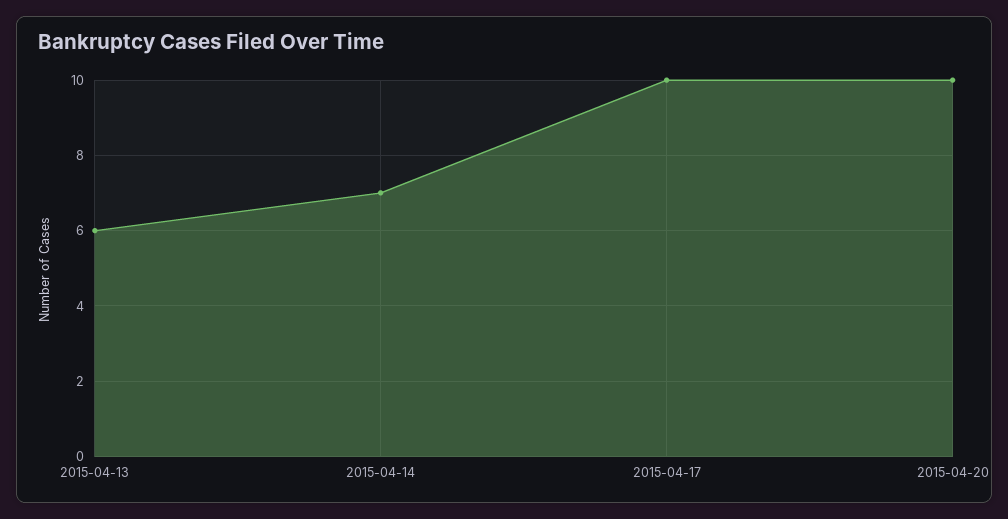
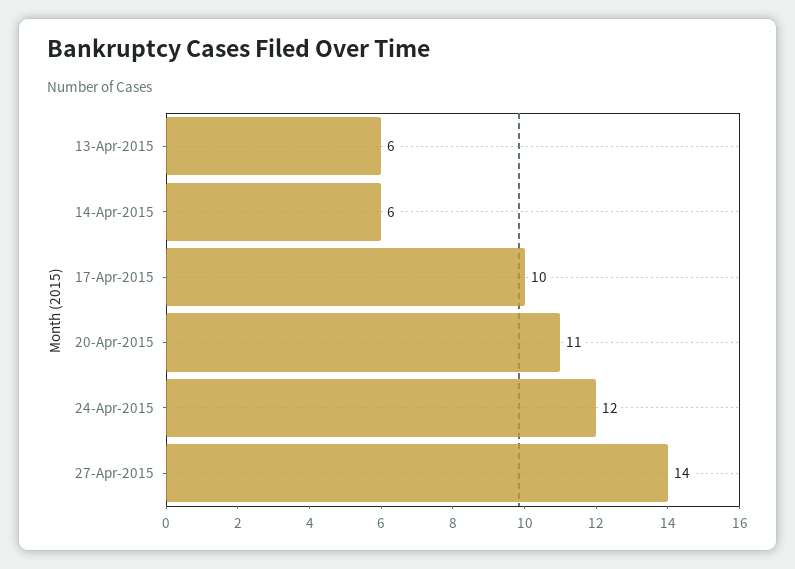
2015-04-14: 7 -> 6
2015-04-20: 10 -> 11
24-Apr-2015: none -> 12
27-Apr-2015: none -> 14

